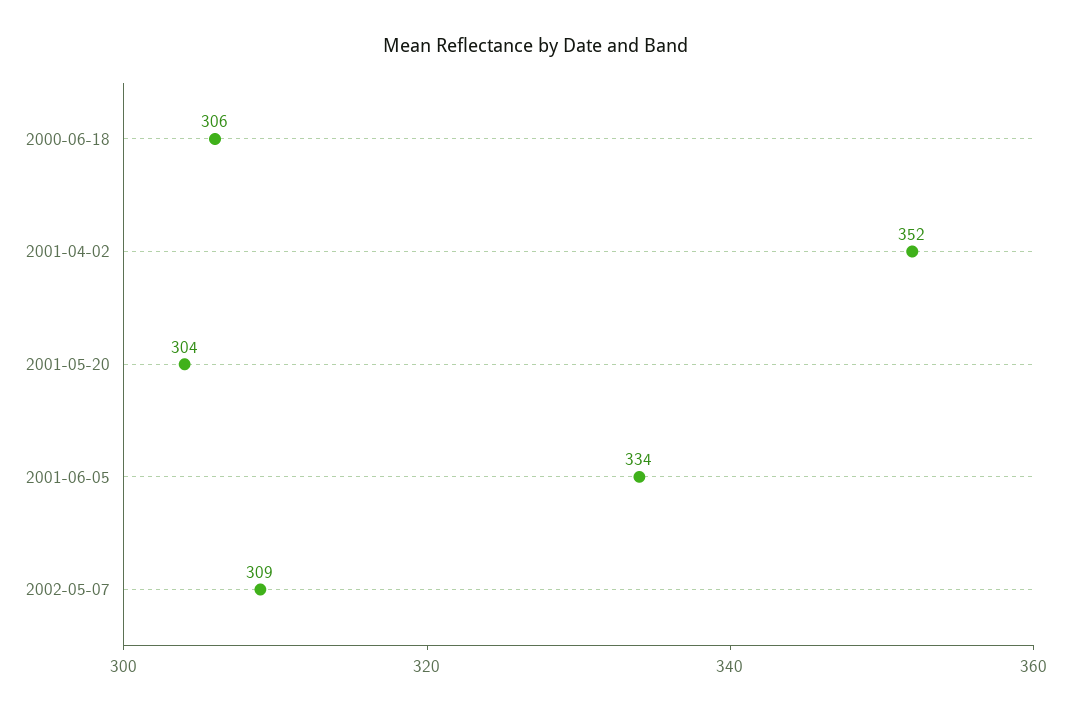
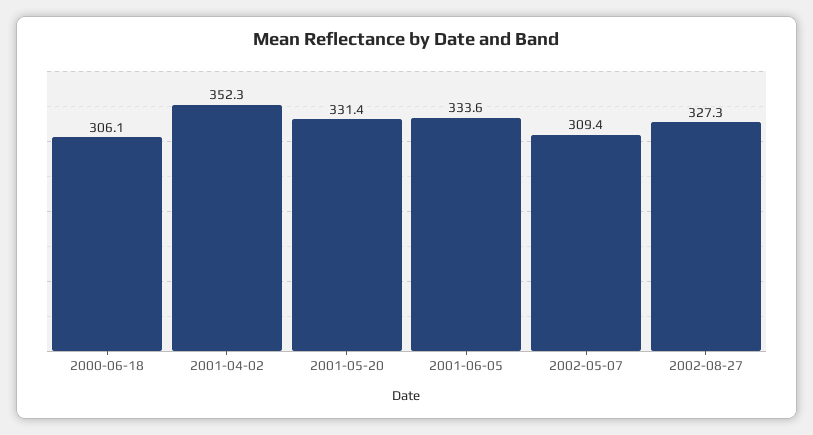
2001-05-20: 304 -> 331.4
2002-08-27: none -> 327.3

